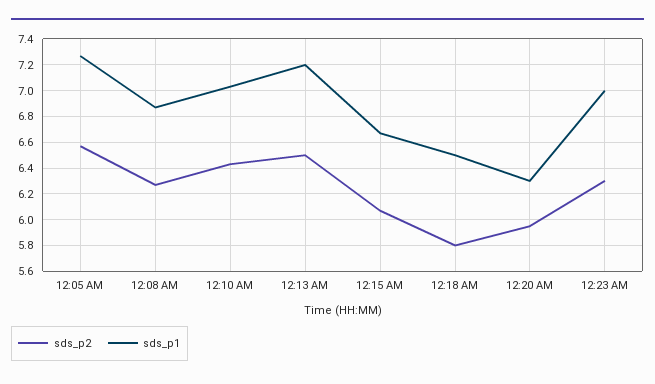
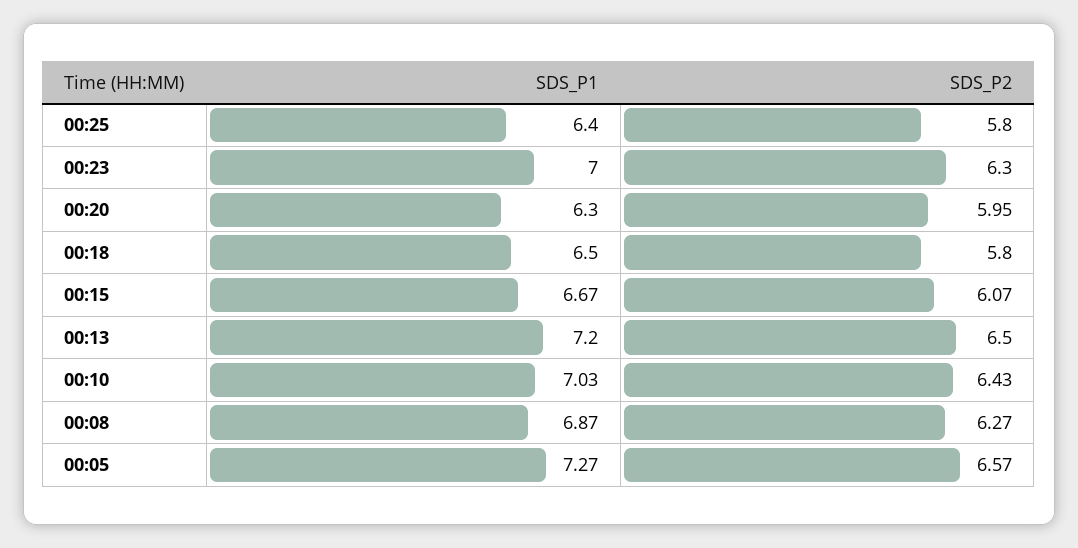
sds_p1, 00:25: none -> 6.4
sds_p2, 00:25: none -> 5.8

